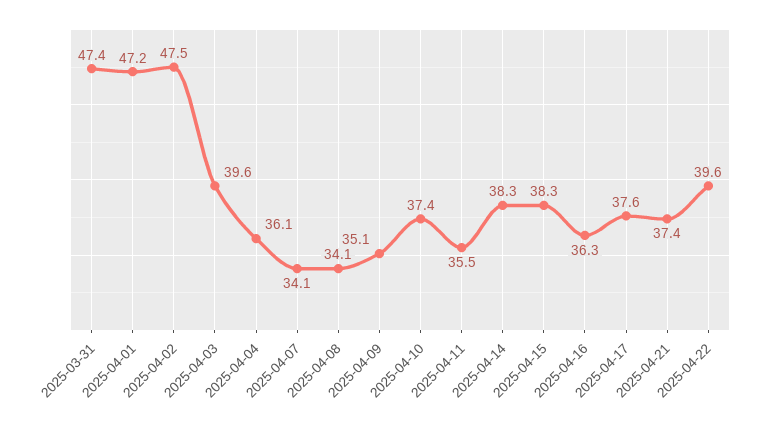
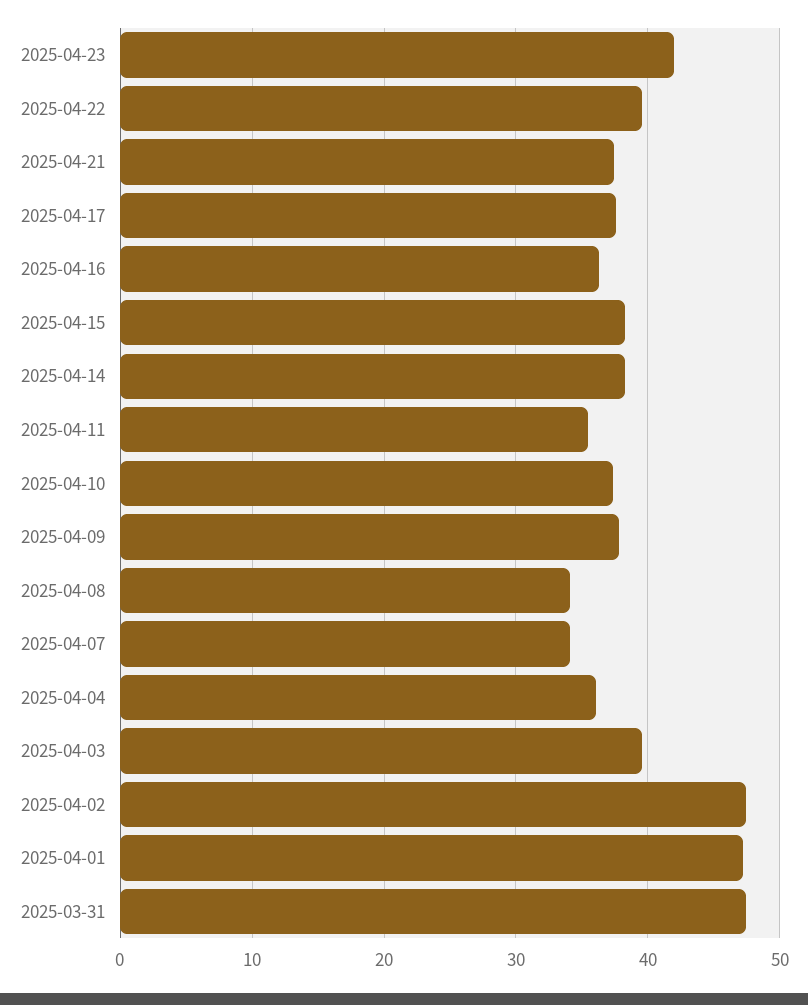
2025-04-09: 35.1 -> 38
2025-04-23: none -> 42

